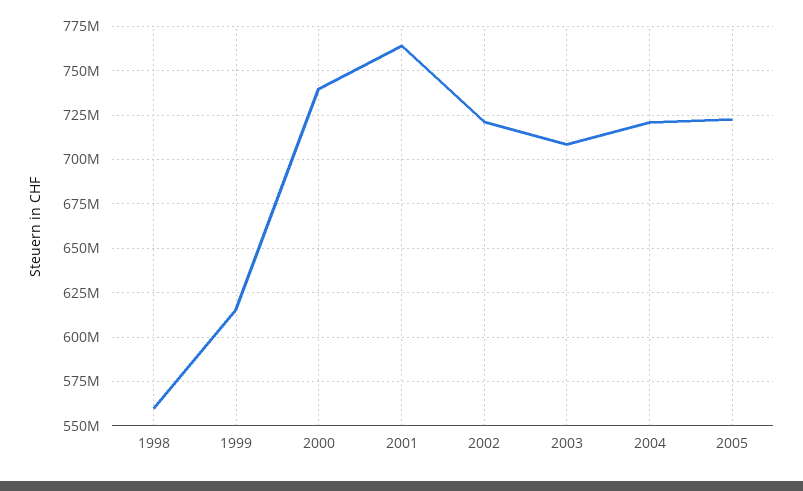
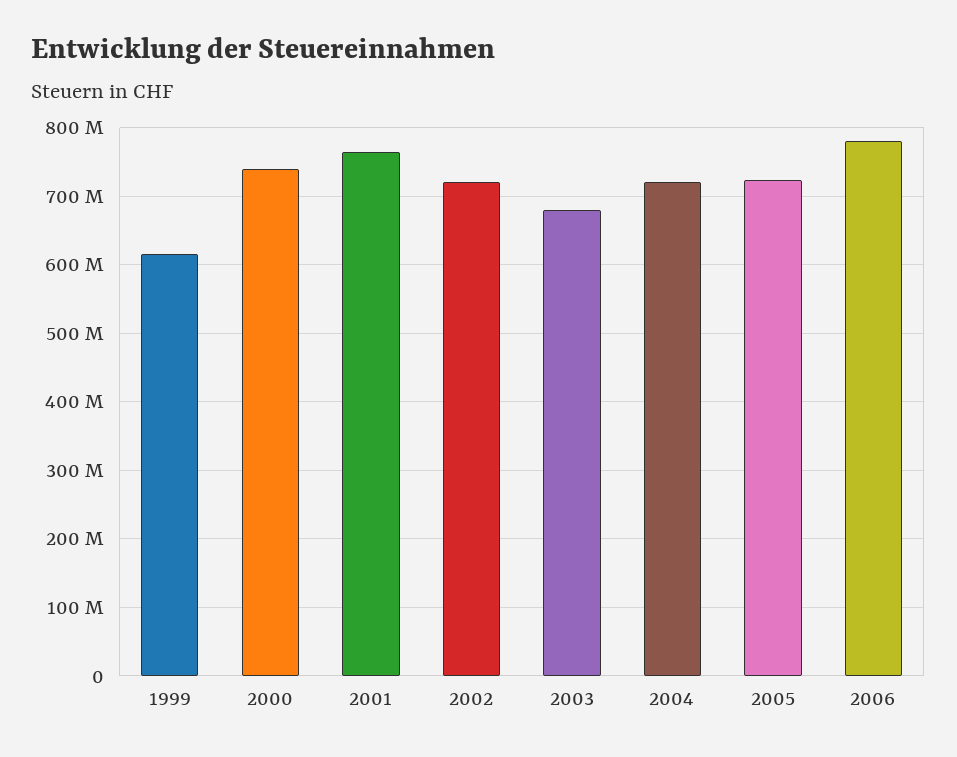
1998: 560000000 -> none
2003: 710000000 -> 680000000
2006: none -> 780000000

